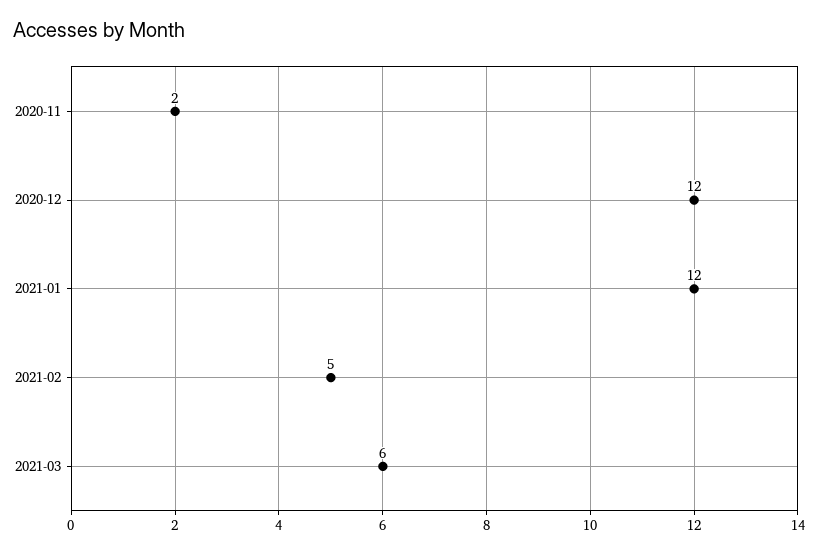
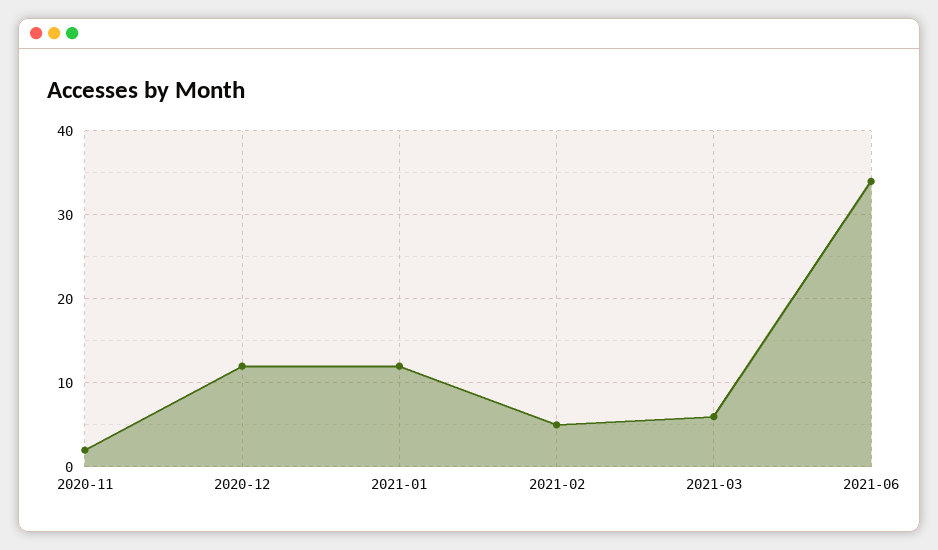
2021-06: none -> 34

